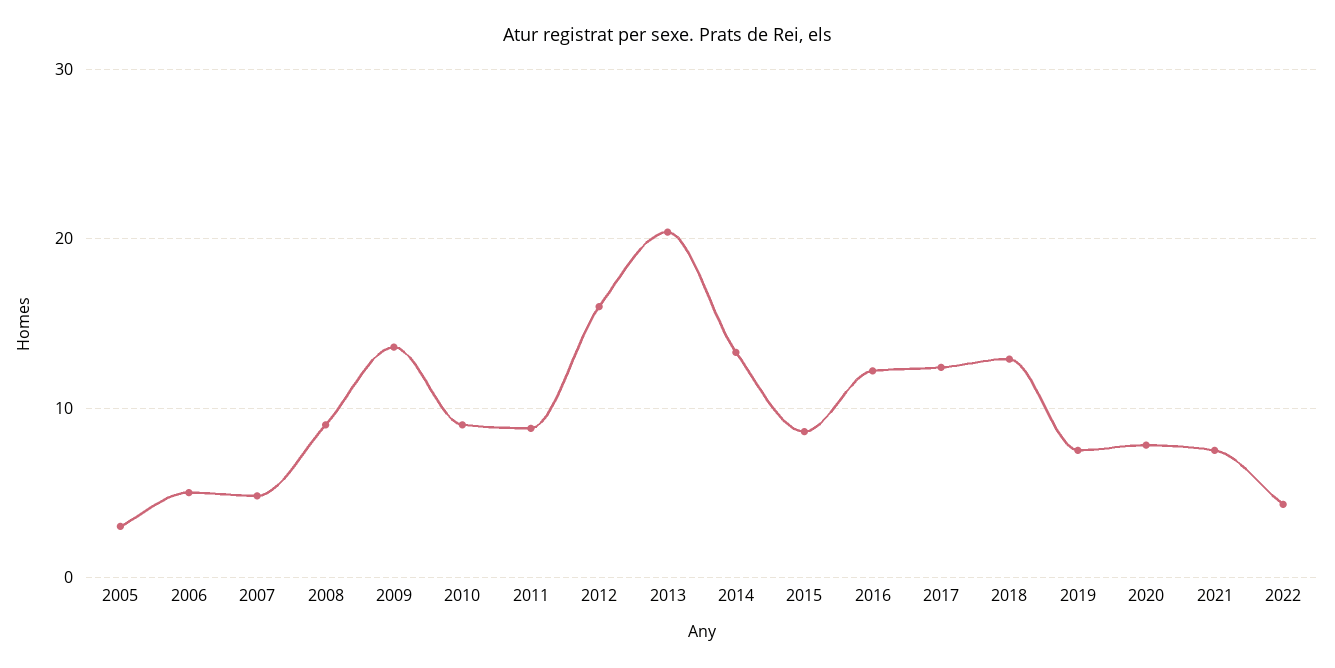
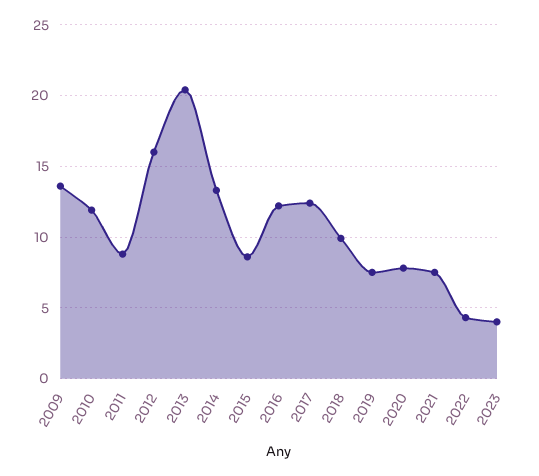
2005: 3 -> none
2006: 5 -> none
2007: 5 -> none
2008: 9 -> none
2010: 9 -> 12
2018: 13 -> 10
2023: none -> 4

